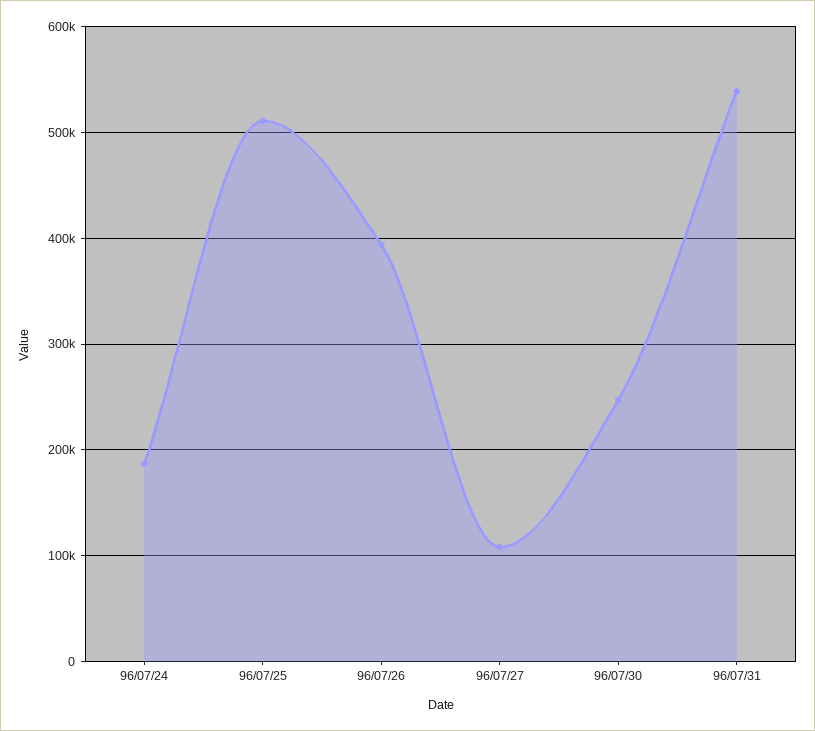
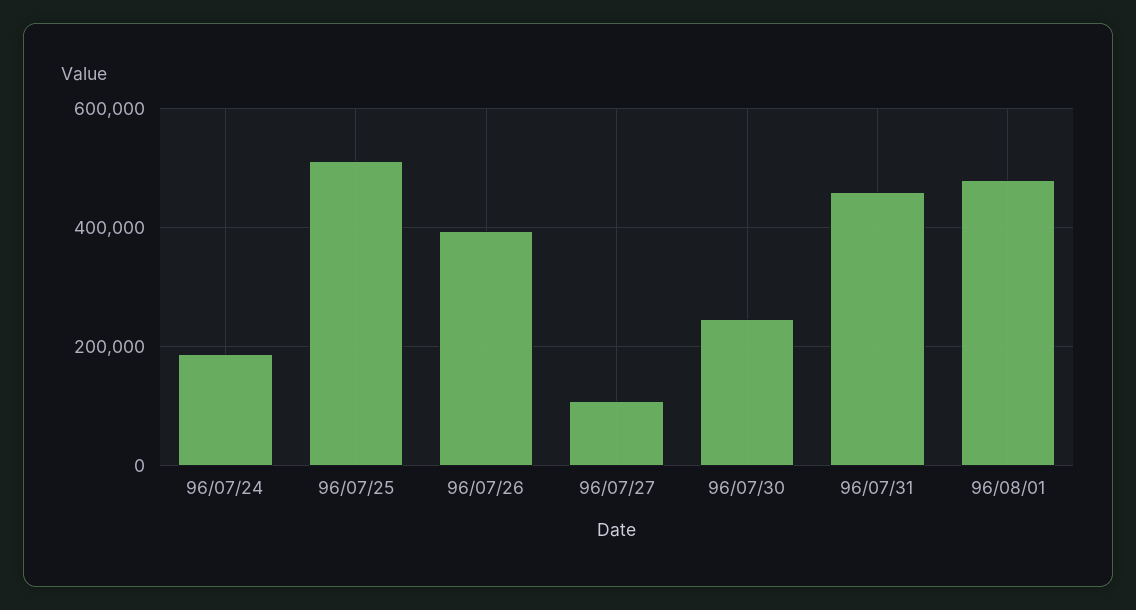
96/07/31: 540000 -> 460000
96/08/01: none -> 480000

